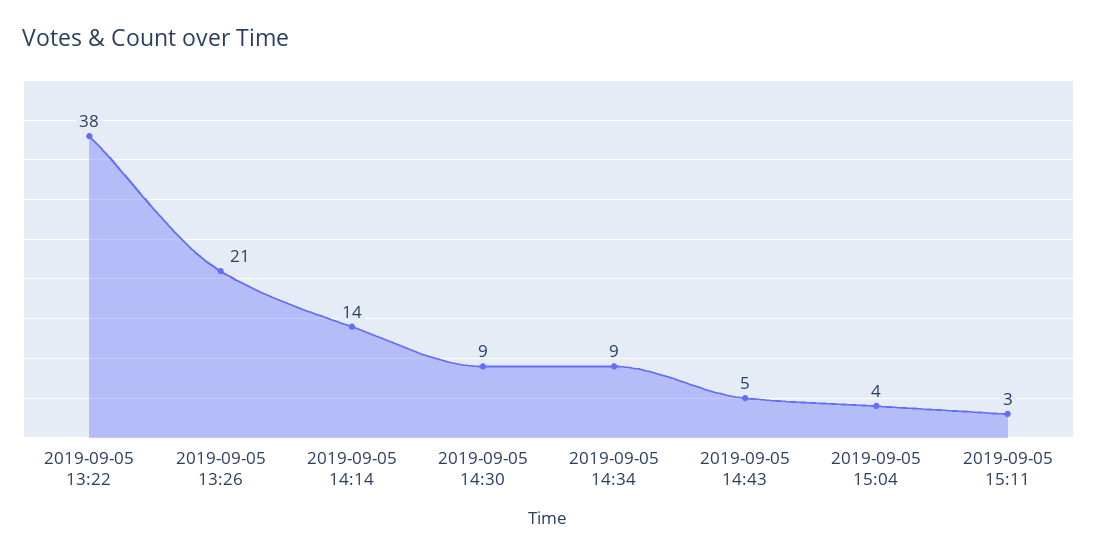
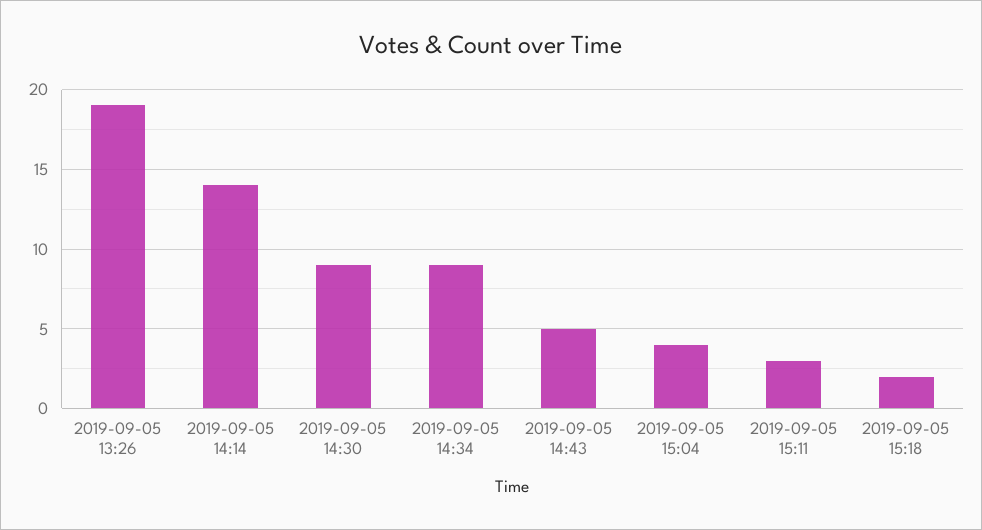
2019-09-05 13:22: 38 -> none
2019-09-05 13:26: 21 -> 19
2019-09-05 15:18: none -> 2

